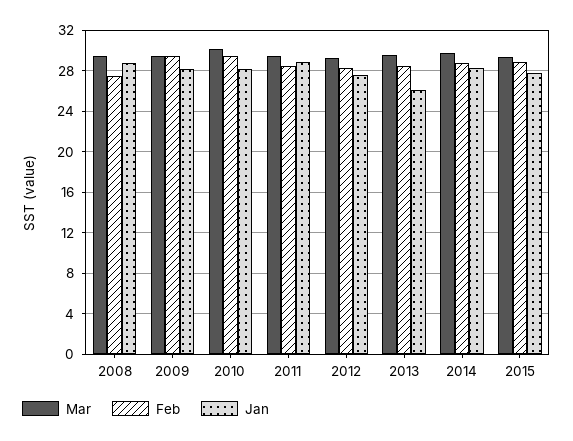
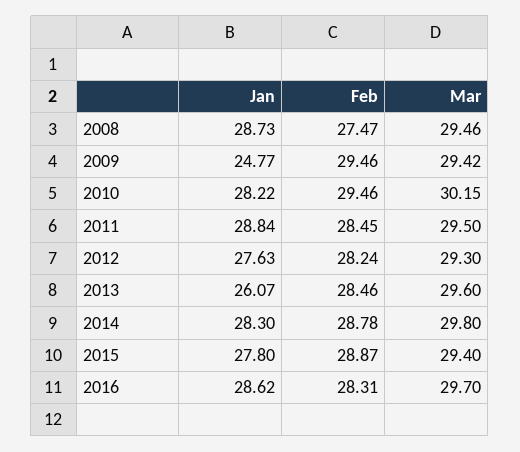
Jan, 2009: 28 -> 24.77
Jan, 2016: none -> 28.62
Feb, 2016: none -> 28.31
Mar, 2016: none -> 29.7

